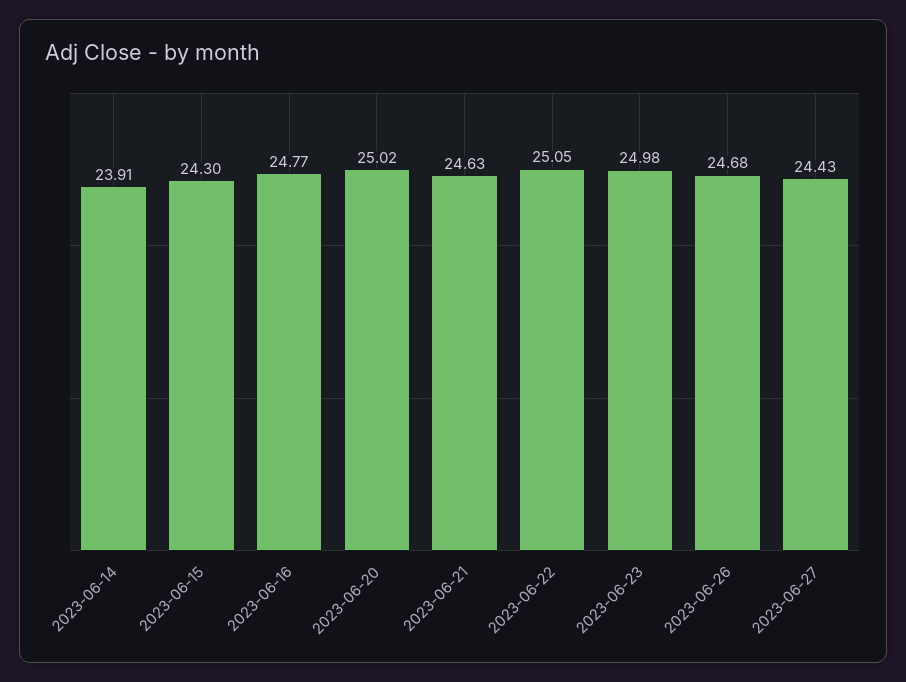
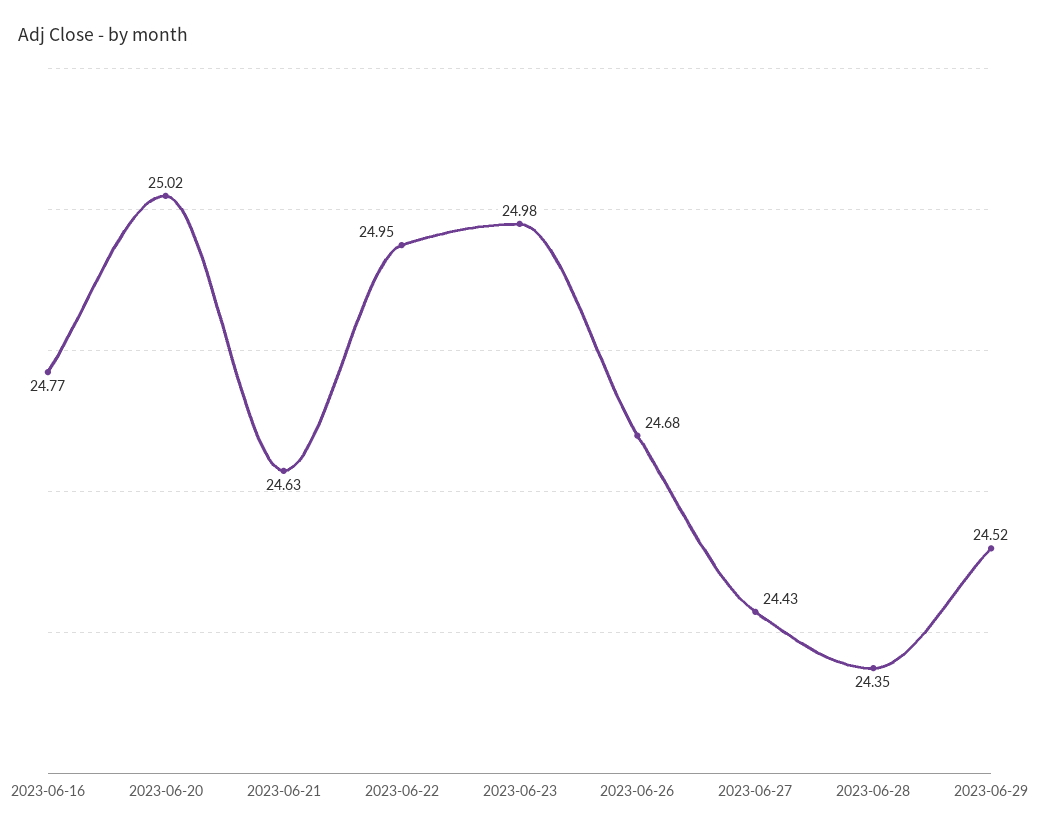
2023-06-14: 23.91 -> none
2023-06-15: 24.3 -> none
2023-06-22: 25.05 -> 24.95
2023-06-28: none -> 24.35
2023-06-29: none -> 24.52

